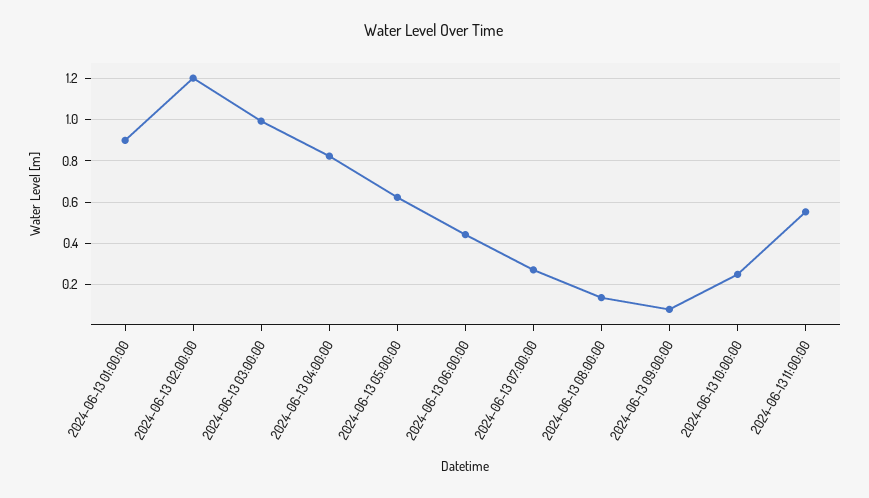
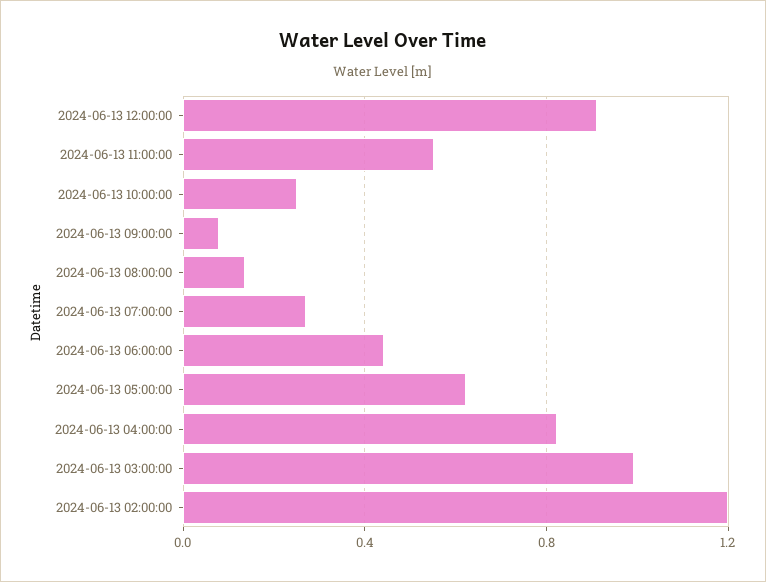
2024-06-13 01:00:00: 0.9 -> none
2024-06-13 12:00:00: none -> 0.9

